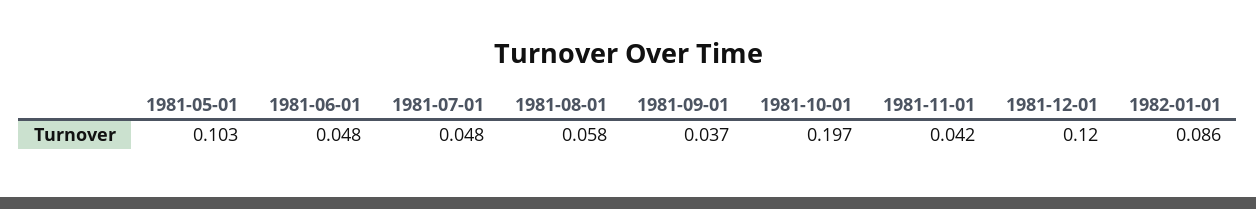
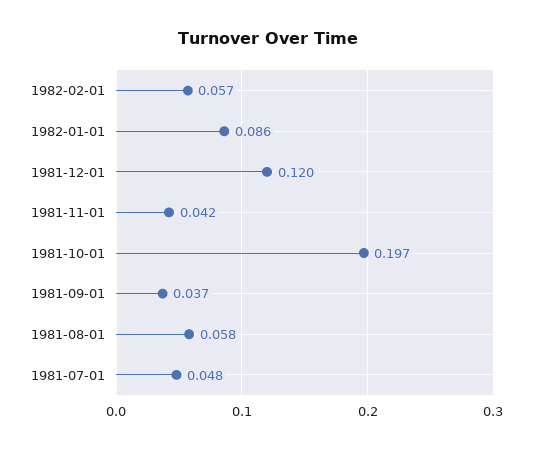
1981-05-01: 0.103 -> none
1981-06-01: 0.048 -> none
1982-02-01: none -> 0.057

